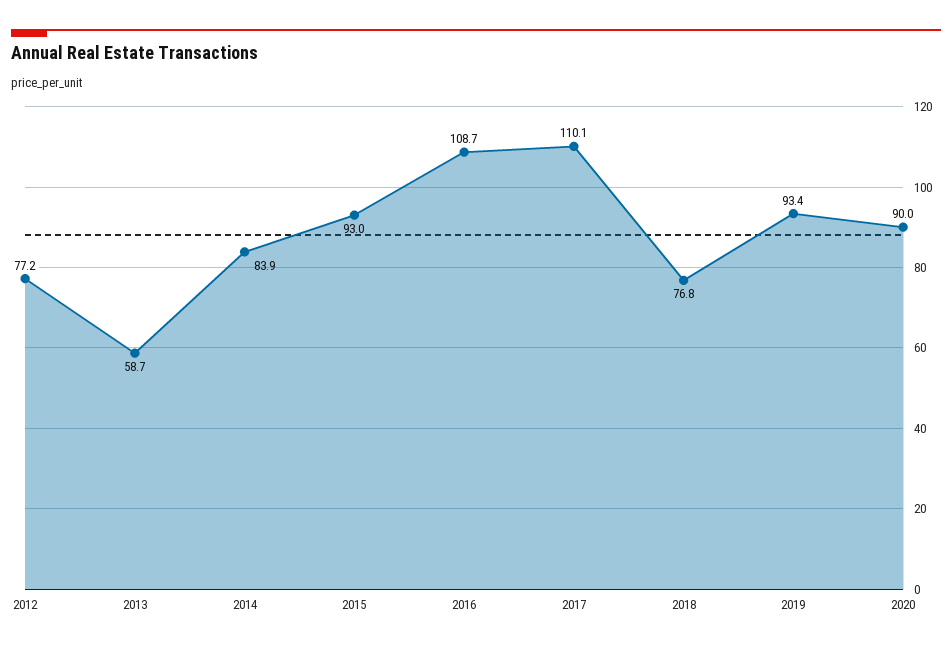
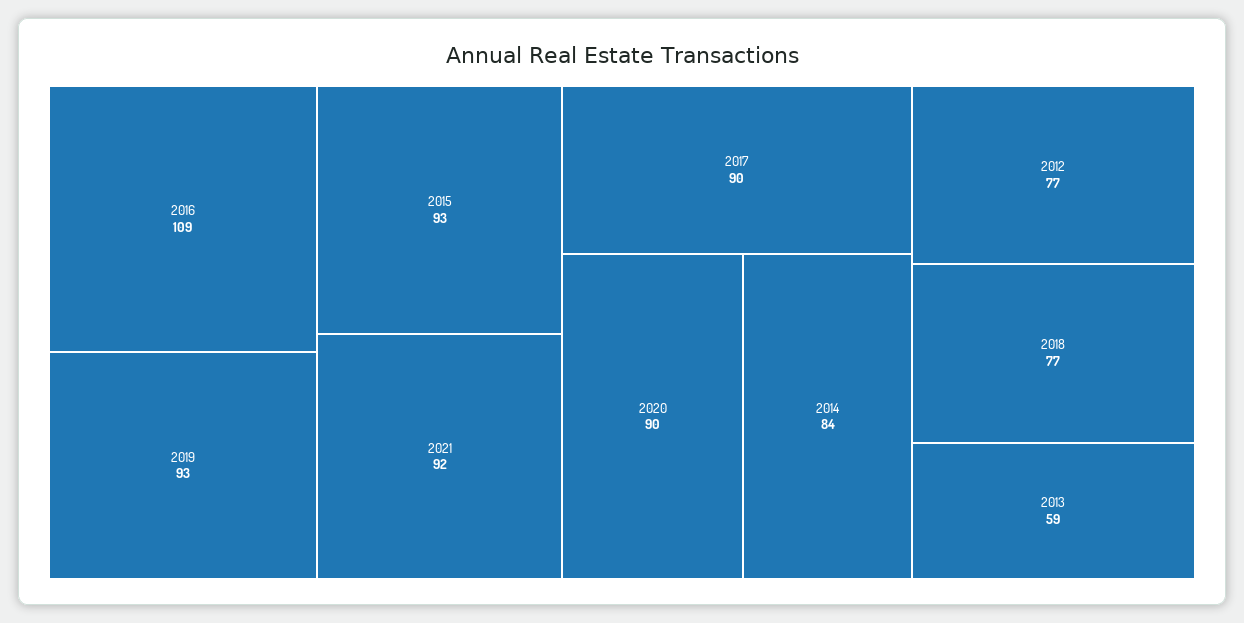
2017: 110.1 -> 90
2021: none -> 92

